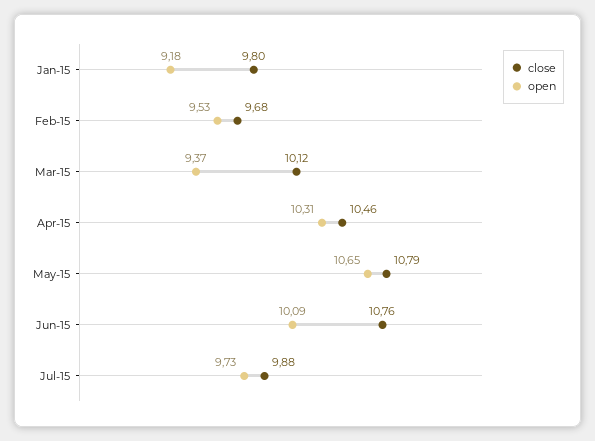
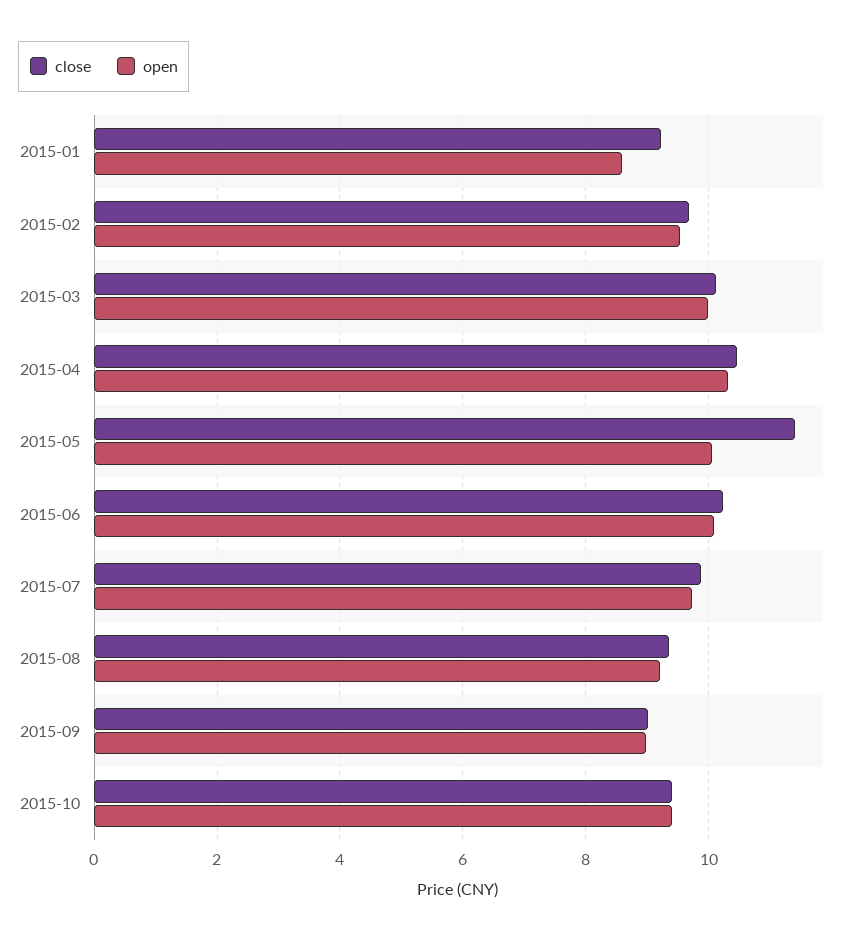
close, Jan-15: 9.8 -> 9.2
open, Jan-15: 9.18 -> 8.6
open, Mar-15: 9.37 -> 10
close, May-15: 10.79 -> 11.4
open, May-15: 10.65 -> 10
close, Jun-15: 10.76 -> 10.2
close, 2015-08: none -> 9.4
open, 2015-08: none -> 9.2
close, 2015-09: none -> 9
open, 2015-09: none -> 9
close, 2015-10: none -> 9.4
open, 2015-10: none -> 9.4

